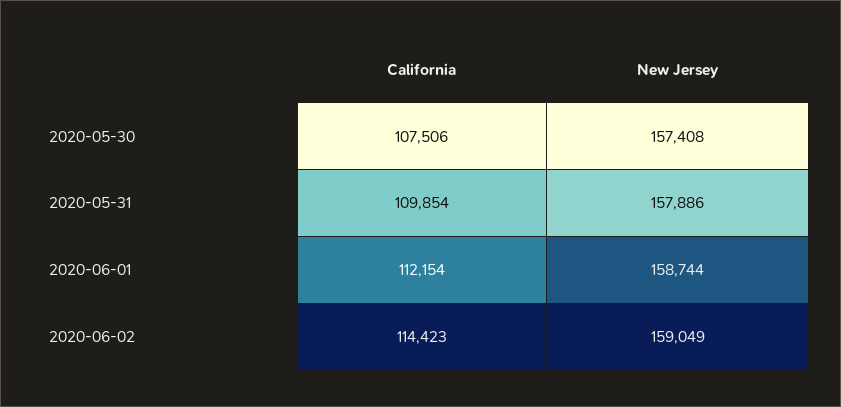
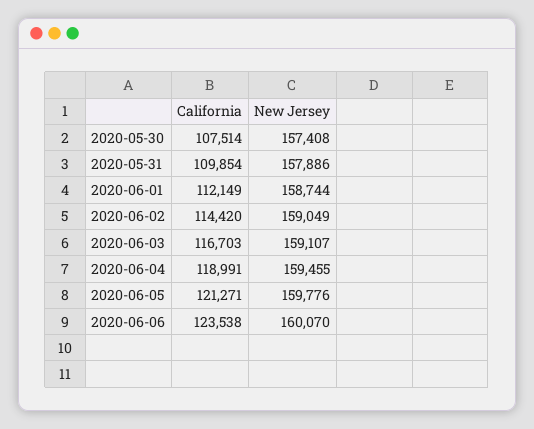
California, 2020-05-30: 107506 -> 107514
California, 2020-06-01: 112154 -> 112149
California, 2020-06-02: 114423 -> 114420
California, 2020-06-03: none -> 116703
New Jersey, 2020-06-03: none -> 159107
California, 2020-06-04: none -> 118991
New Jersey, 2020-06-04: none -> 159455
California, 2020-06-05: none -> 121271
New Jersey, 2020-06-05: none -> 159776
California, 2020-06-06: none -> 123538
New Jersey, 2020-06-06: none -> 160070

